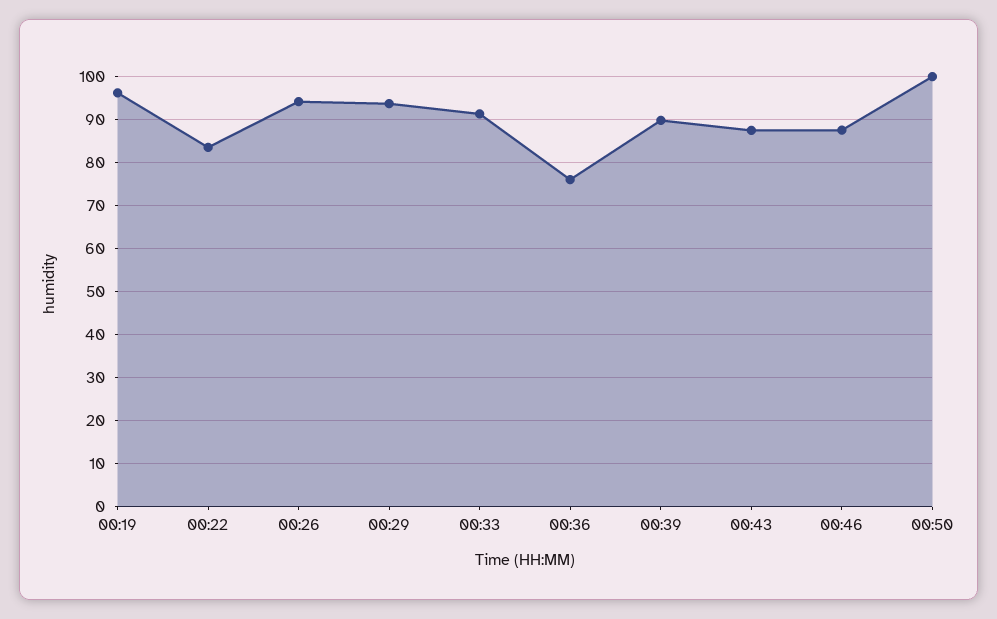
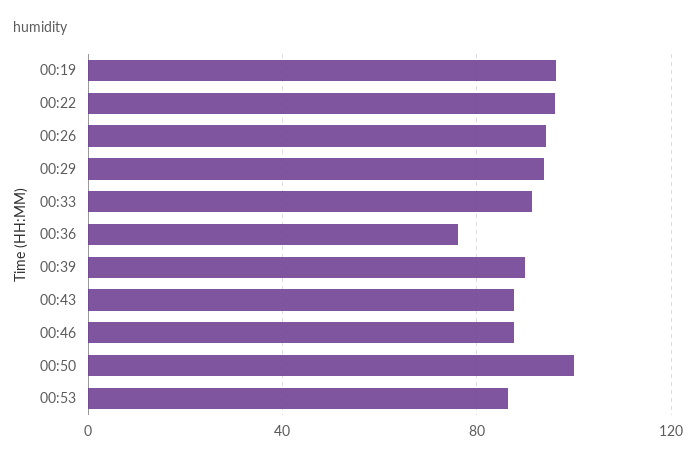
00:22: 84 -> 95
00:53: none -> 85

